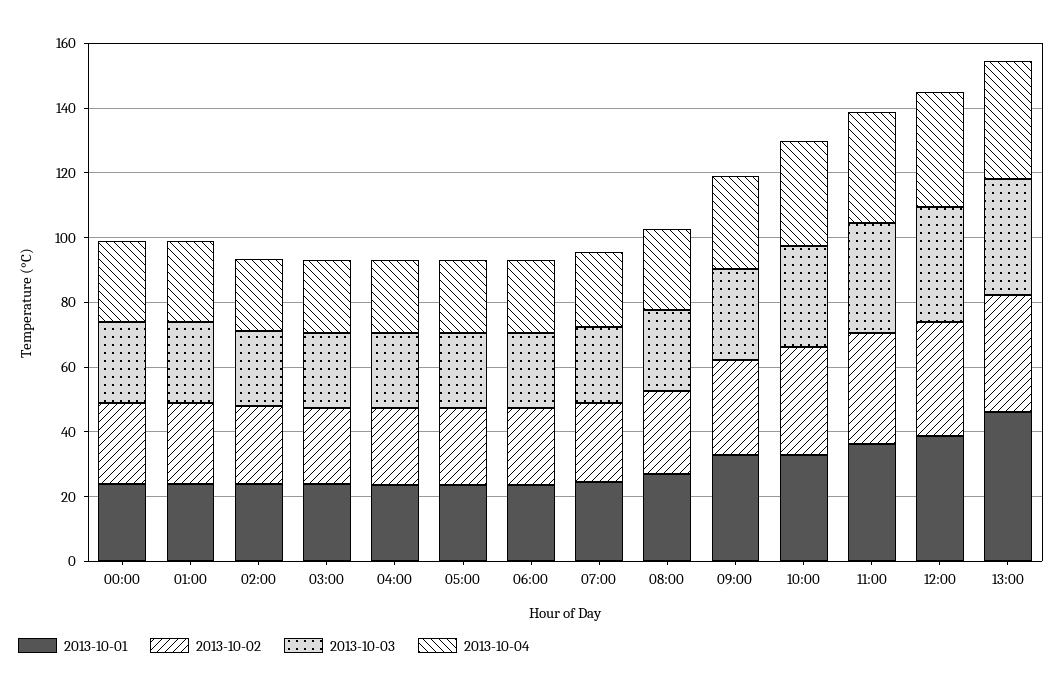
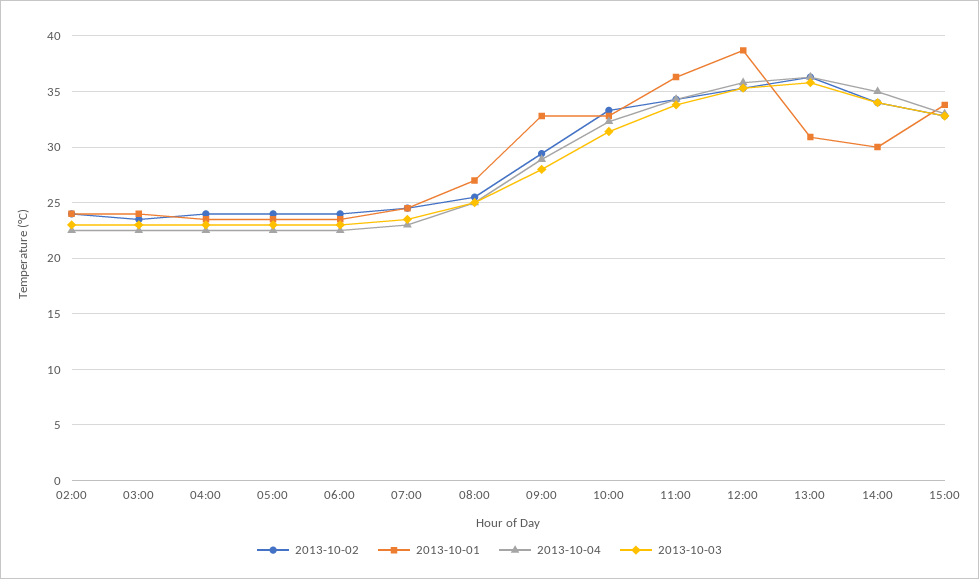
2013-10-01, 00:00: 25 -> none
2013-10-02, 00:00: 25 -> none
2013-10-03, 00:00: 25 -> none
2013-10-04, 00:00: 25 -> none
2013-10-01, 01:00: 25 -> none
2013-10-02, 01:00: 25 -> none
2013-10-03, 01:00: 25 -> none
2013-10-04, 01:00: 25 -> none
2013-10-01, 13:00: 45 -> 31
2013-10-02, 14:00: none -> 34
2013-10-01, 14:00: none -> 30
2013-10-04, 14:00: none -> 35
2013-10-03, 14:00: none -> 34
2013-10-02, 15:00: none -> 33
2013-10-01, 15:00: none -> 34
2013-10-04, 15:00: none -> 33
2013-10-03, 15:00: none -> 33

